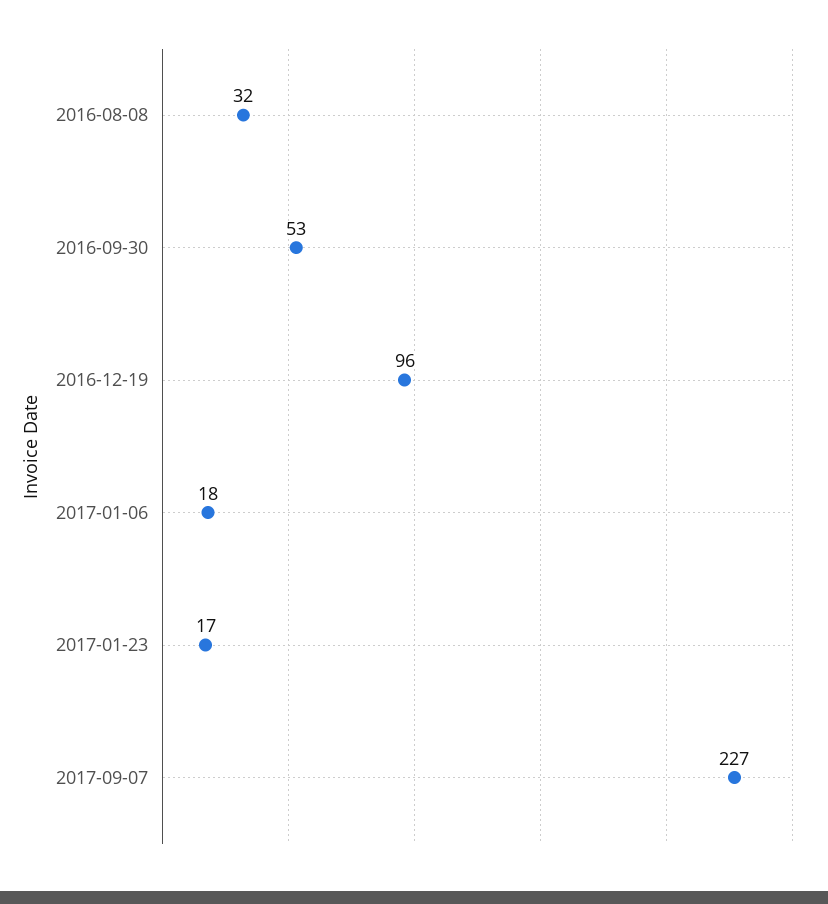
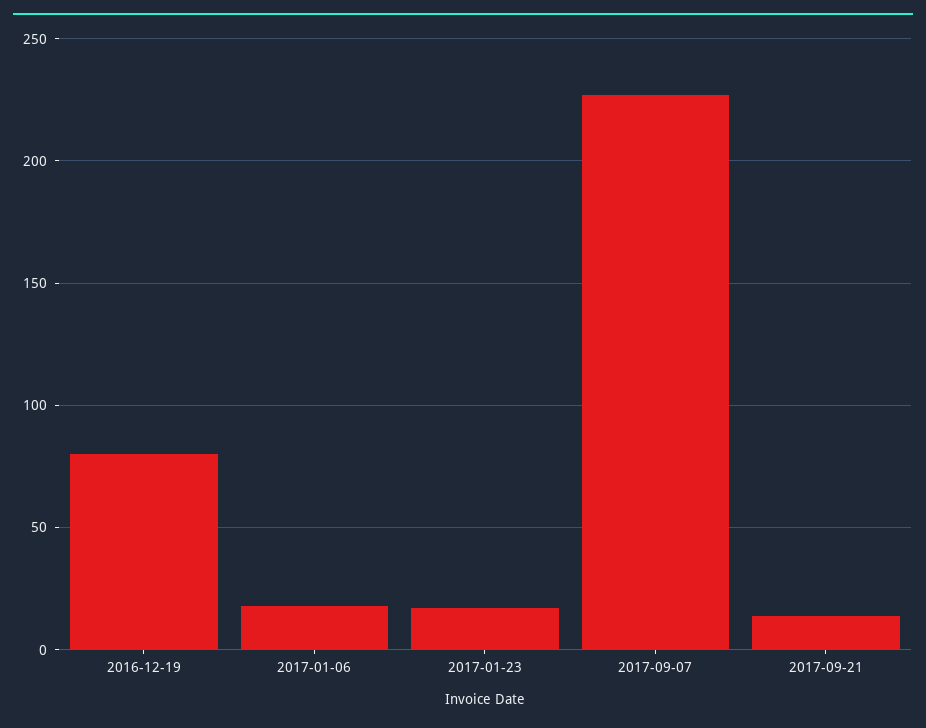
2016-08-08: 32 -> none
2016-09-30: 53 -> none
2016-12-19: 96 -> 80
2017-09-21: none -> 15

